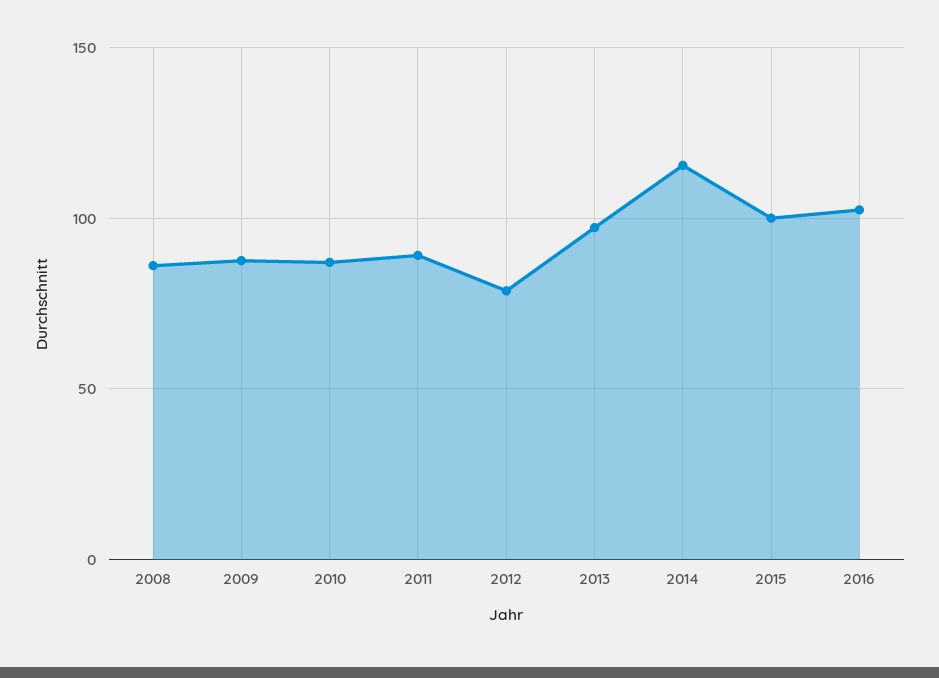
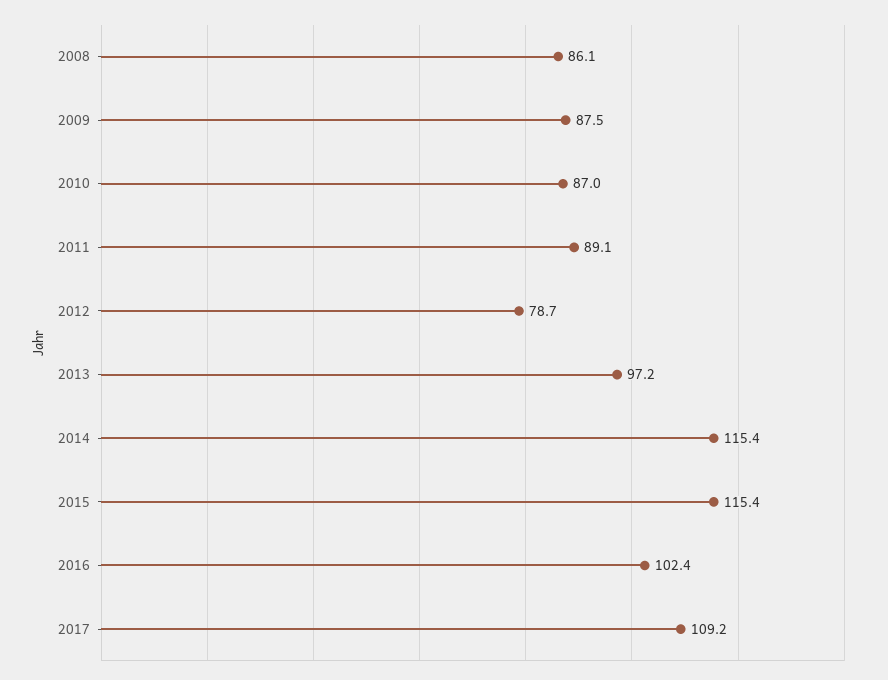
2015: 100 -> 115.4
2017: none -> 109.2

